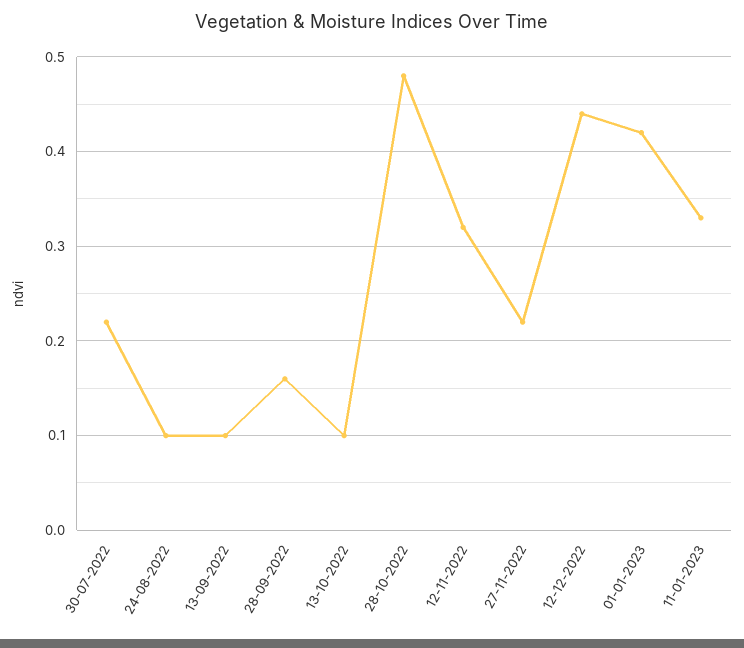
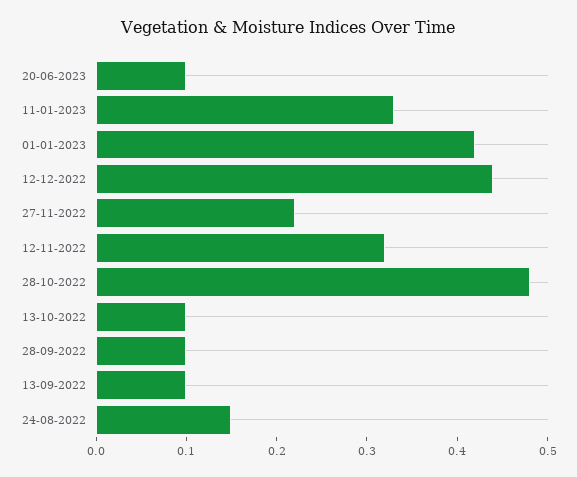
30-07-2022: 0.22 -> none
24-08-2022: 0.1 -> 0.15
28-09-2022: 0.16 -> 0.1
20-06-2023: none -> 0.1

